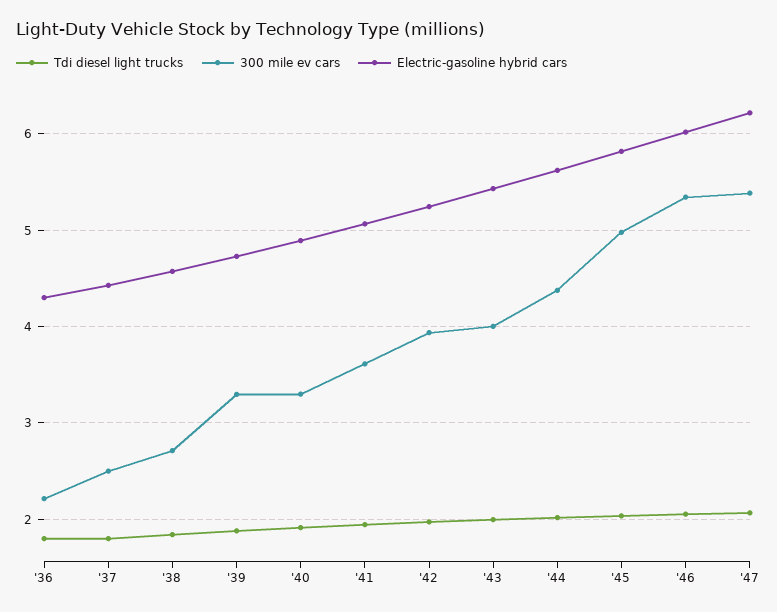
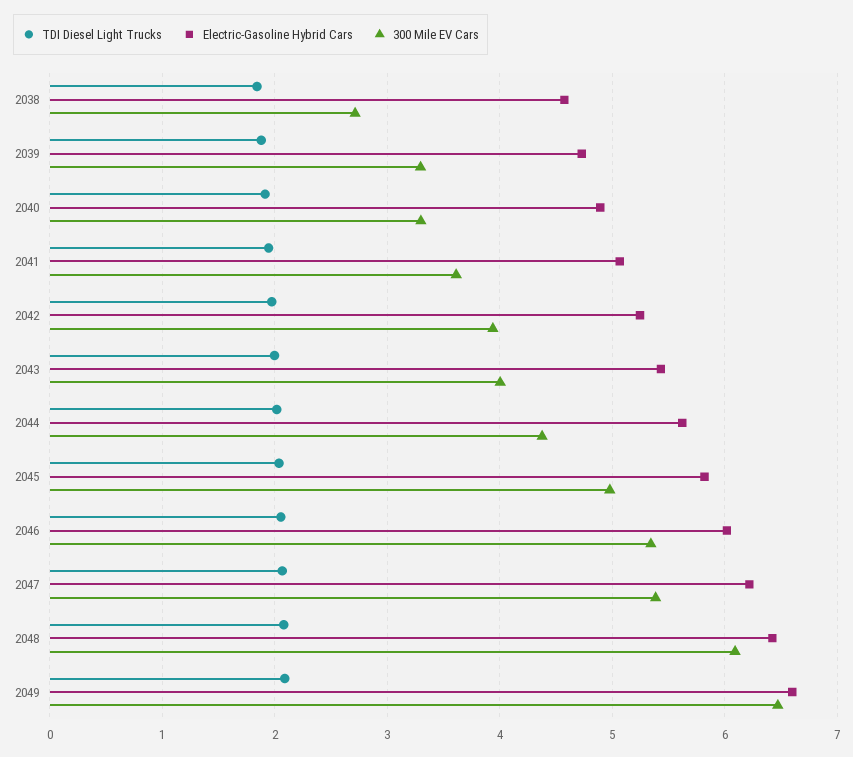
Tdi diesel light trucks, '36: 1.8 -> none
300 mile ev cars, '36: 2.2 -> none
Electric-gasoline hybrid cars, '36: 4.3 -> none
Tdi diesel light trucks, '37: 1.8 -> none
300 mile ev cars, '37: 2.5 -> none
Electric-gasoline hybrid cars, '37: 4.4 -> none
Tdi diesel light trucks, 2048: none -> 2.1
Electric-gasoline hybrid cars, 2048: none -> 6.4
300 mile ev cars, 2048: none -> 6.1
Tdi diesel light trucks, 2049: none -> 2.1
Electric-gasoline hybrid cars, 2049: none -> 6.6
300 mile ev cars, 2049: none -> 6.5

